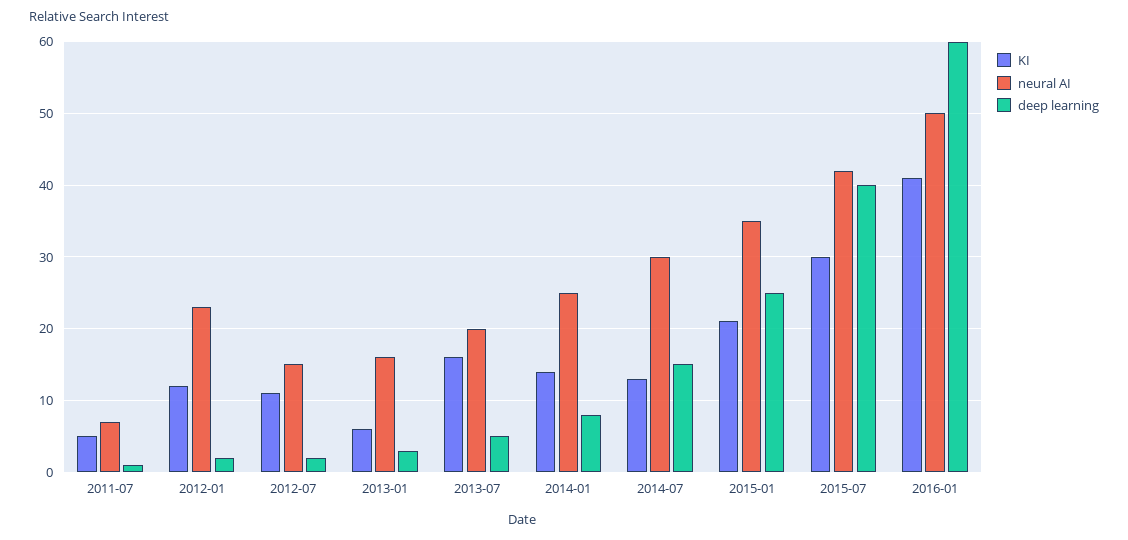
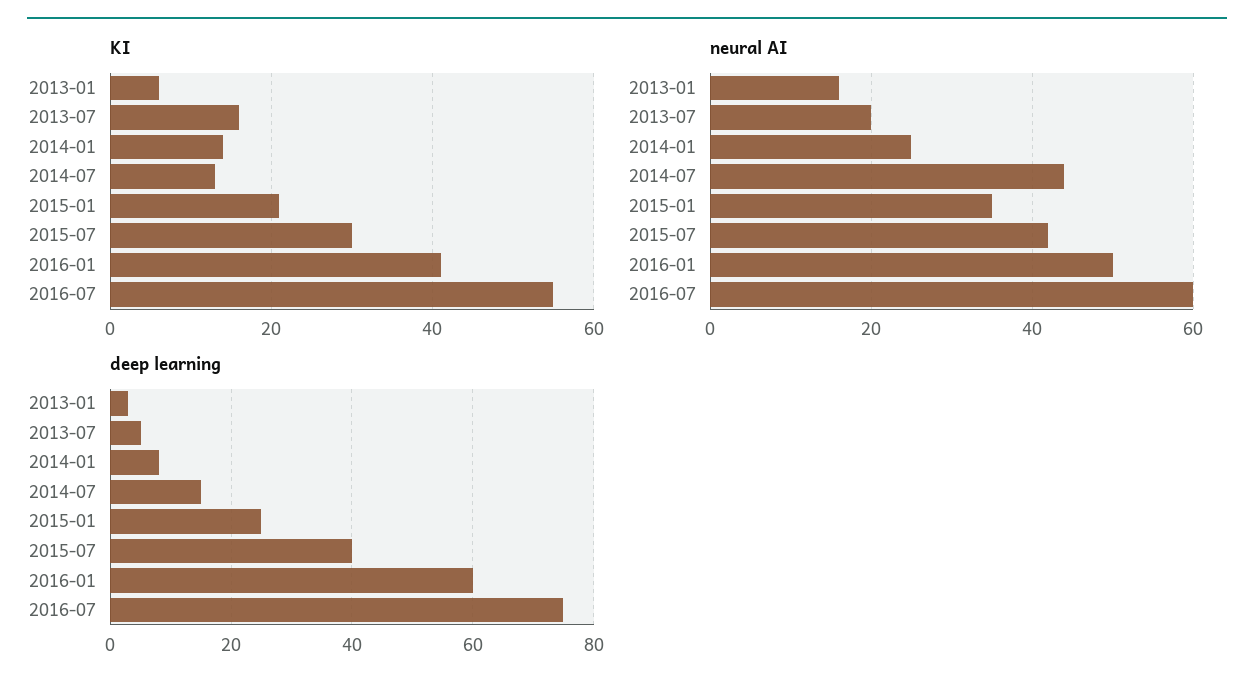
KI, 2011-07: 5 -> none
neural AI, 2011-07: 7 -> none
deep learning, 2011-07: 1 -> none
KI, 2012-01: 12 -> none
neural AI, 2012-01: 23 -> none
deep learning, 2012-01: 2 -> none
KI, 2012-07: 11 -> none
neural AI, 2012-07: 15 -> none
deep learning, 2012-07: 2 -> none
neural AI, 2014-07: 30 -> 45
KI, 2016-07: none -> 55
neural AI, 2016-07: none -> 60
deep learning, 2016-07: none -> 75

